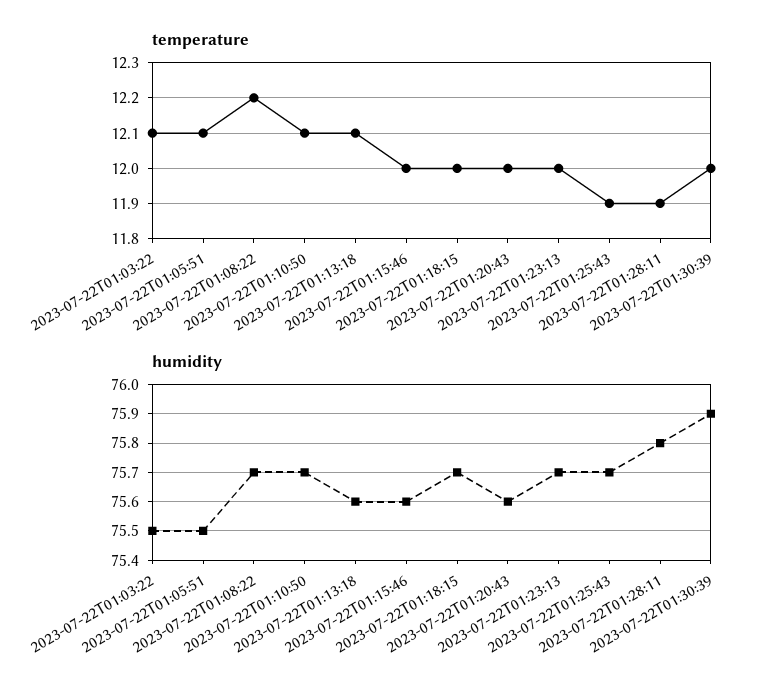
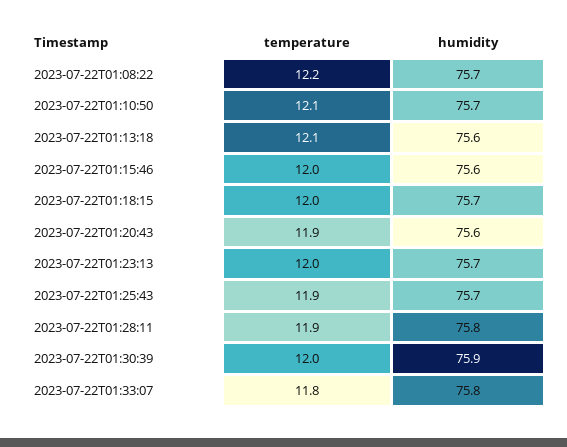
temperature, 2023-07-22T01:03:22: 12.1 -> none
temperature, 2023-07-22T01:05:51: 12.1 -> none
temperature, 2023-07-22T01:20:43: 12 -> 11.9
humidity, 2023-07-22T01:03:22: 75.5 -> none
humidity, 2023-07-22T01:05:51: 75.5 -> none
temperature, 2023-07-22T01:33:07: none -> 11.8
humidity, 2023-07-22T01:33:07: none -> 75.8

